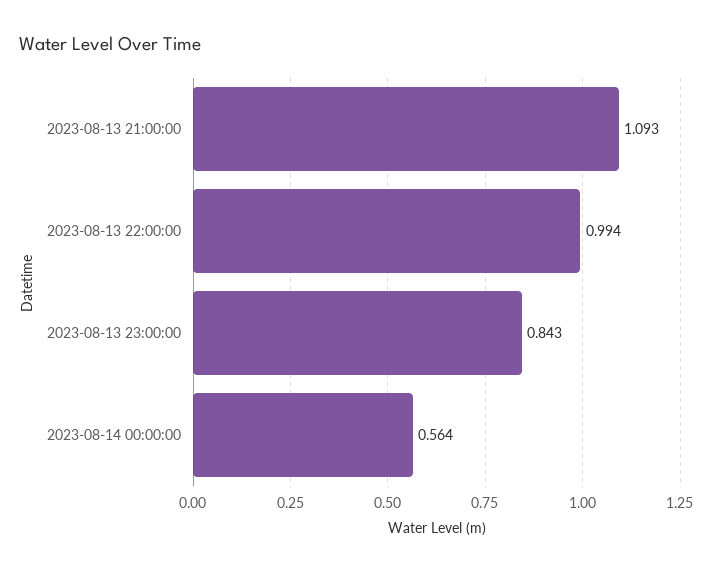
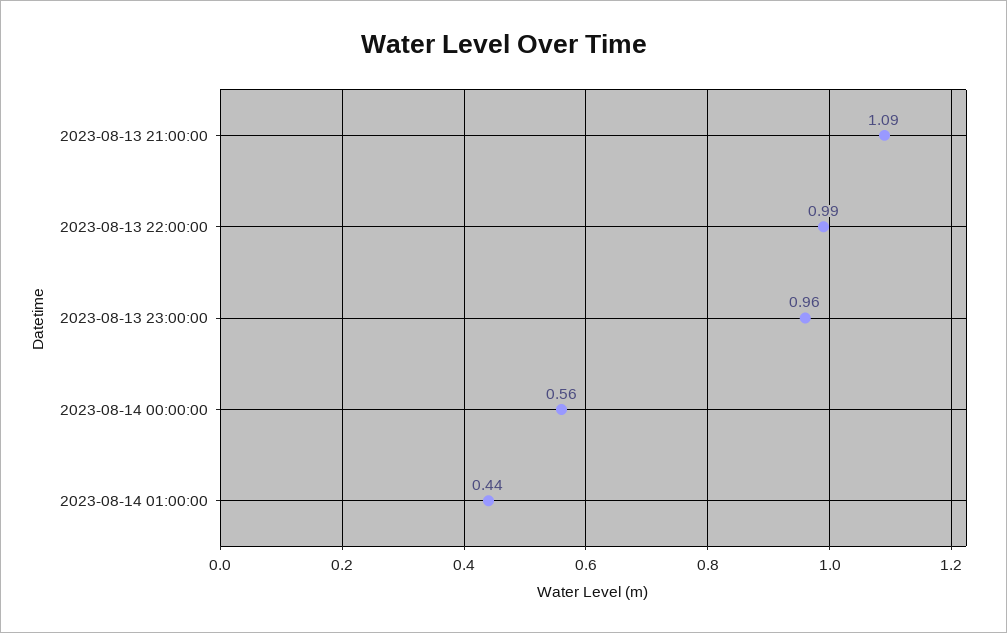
2023-08-13 23:00:00: 0.843 -> 0.96
2023-08-14 01:00:00: none -> 0.44

